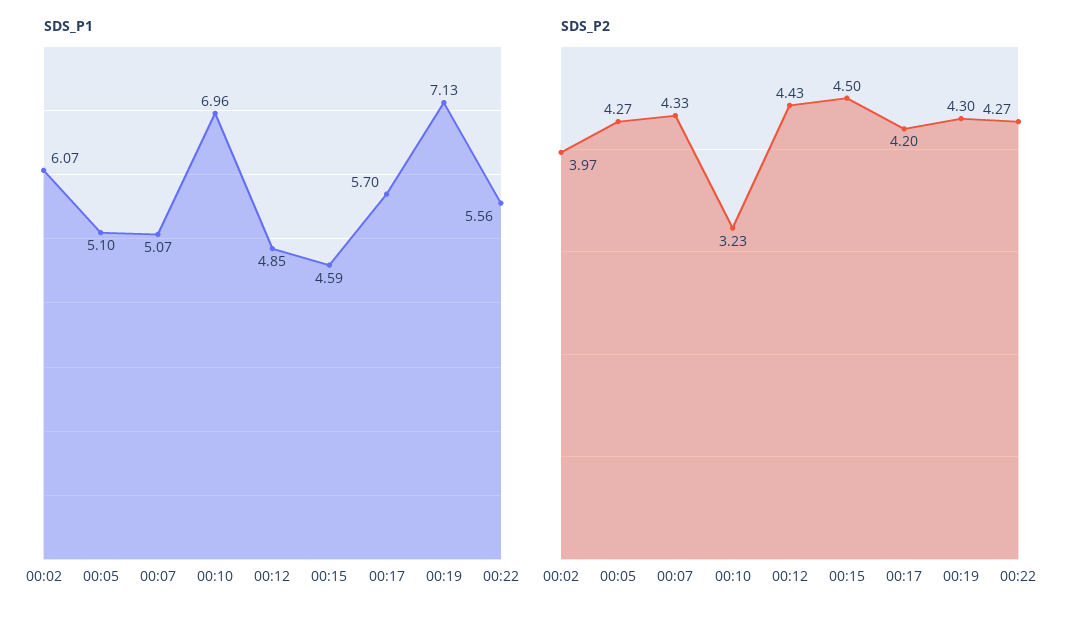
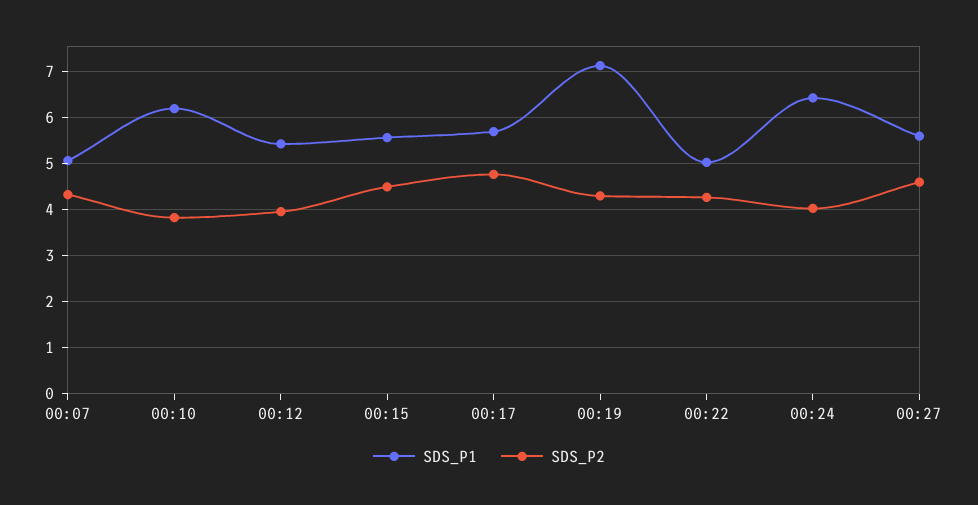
SDS_P1, 00:02: 6.07 -> none
SDS_P1, 00:05: 5.1 -> none
SDS_P1, 00:10: 6.96 -> 6.2
SDS_P1, 00:12: 4.85 -> 5.4
SDS_P1, 00:15: 4.59 -> 5.6
SDS_P1, 00:22: 5.56 -> 5
SDS_P2, 00:02: 3.97 -> none
SDS_P2, 00:05: 4.27 -> none
SDS_P2, 00:10: 3.23 -> 3.8
SDS_P2, 00:12: 4.43 -> 4
SDS_P2, 00:17: 4.2 -> 4.8
SDS_P1, 00:24: none -> 6.4
SDS_P2, 00:24: none -> 4
SDS_P1, 00:27: none -> 5.6
SDS_P2, 00:27: none -> 4.6

